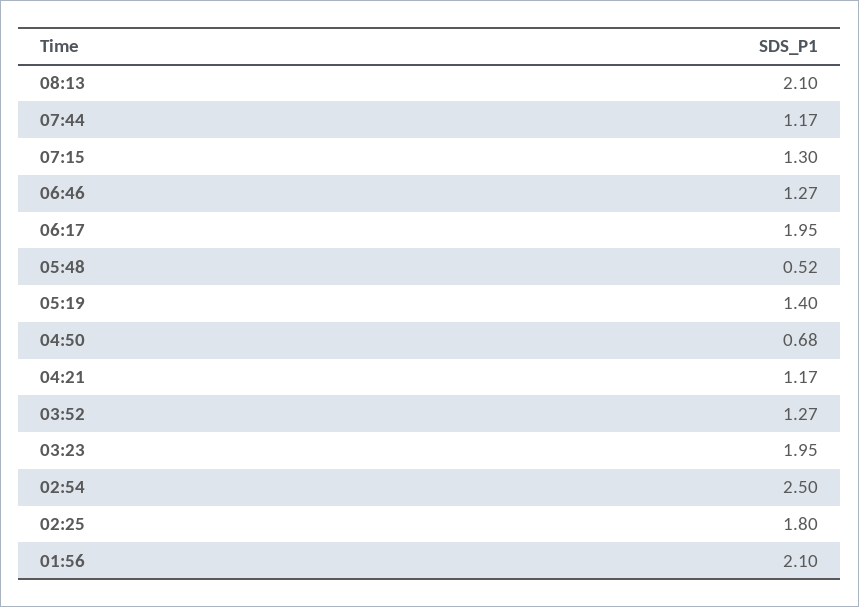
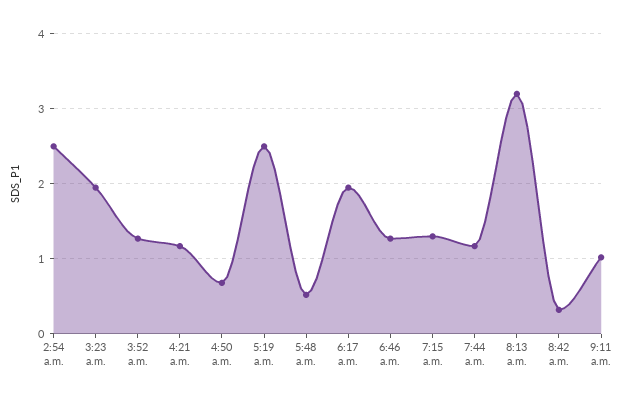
08:13: 2.1 -> 3.2
05:19: 1.4 -> 2.5
02:25: 1.8 -> none
01:56: 2.1 -> none
8:42 a.m.: none -> 0.3
9:11 a.m.: none -> 1

